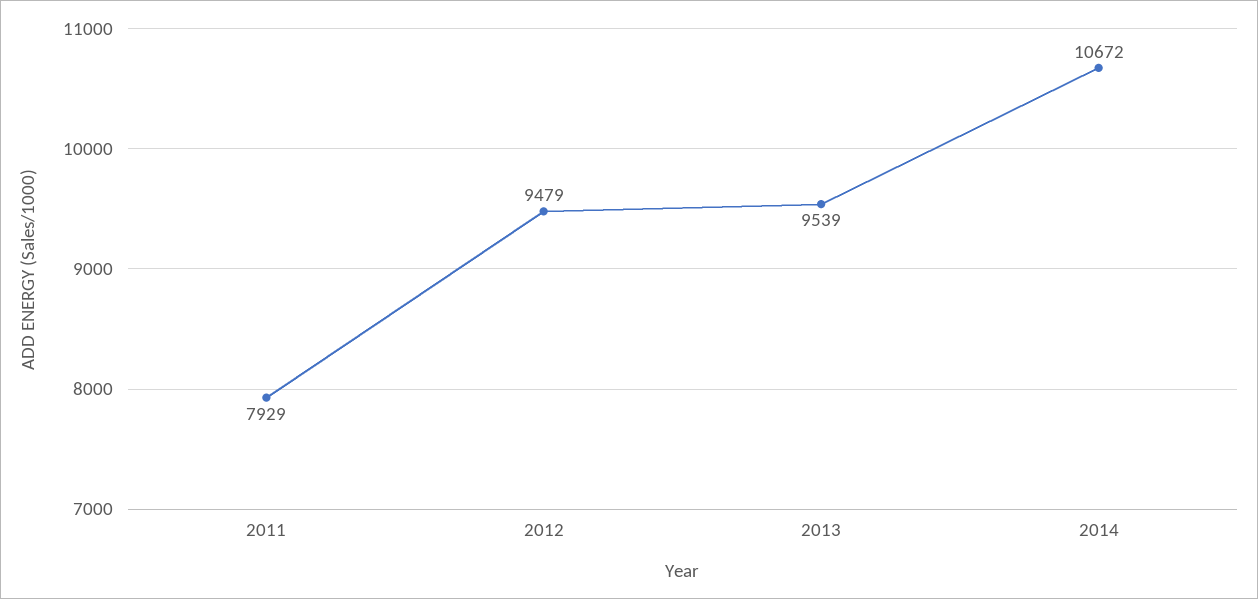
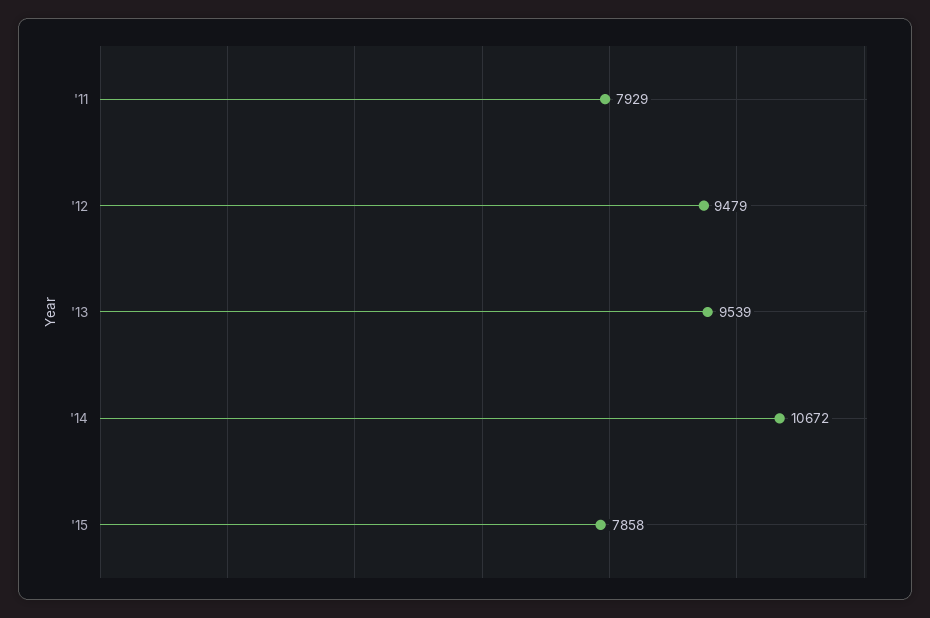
'15: none -> 7858

